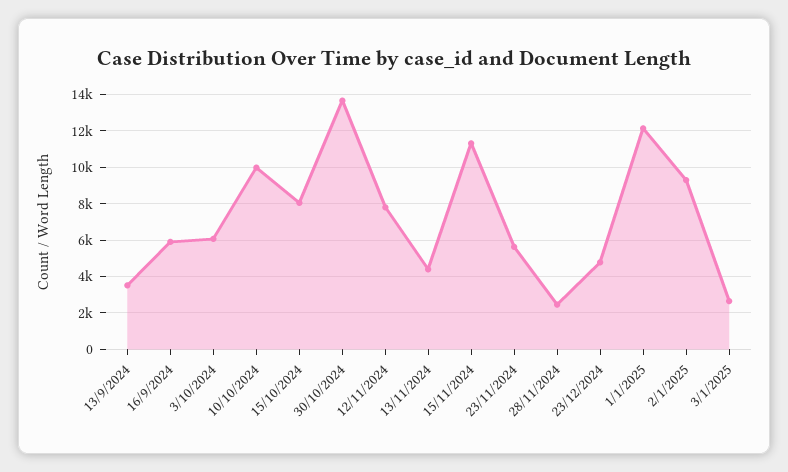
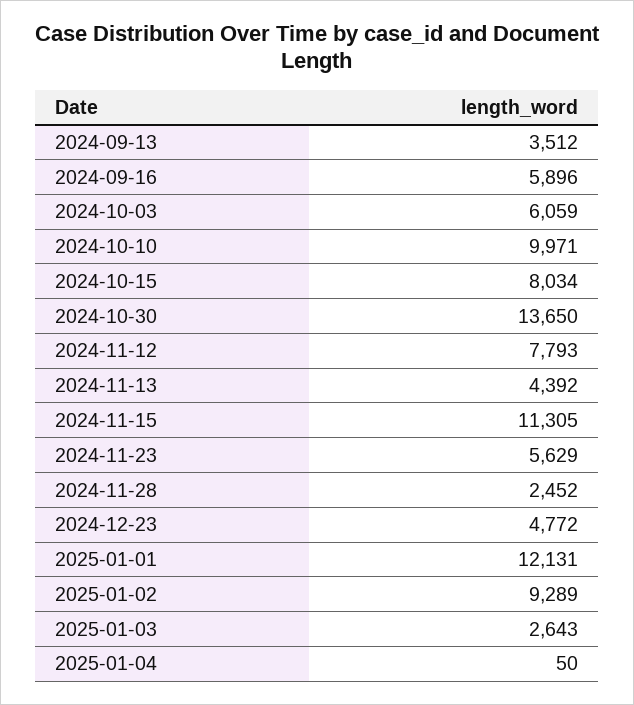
2025-01-04: none -> 50

